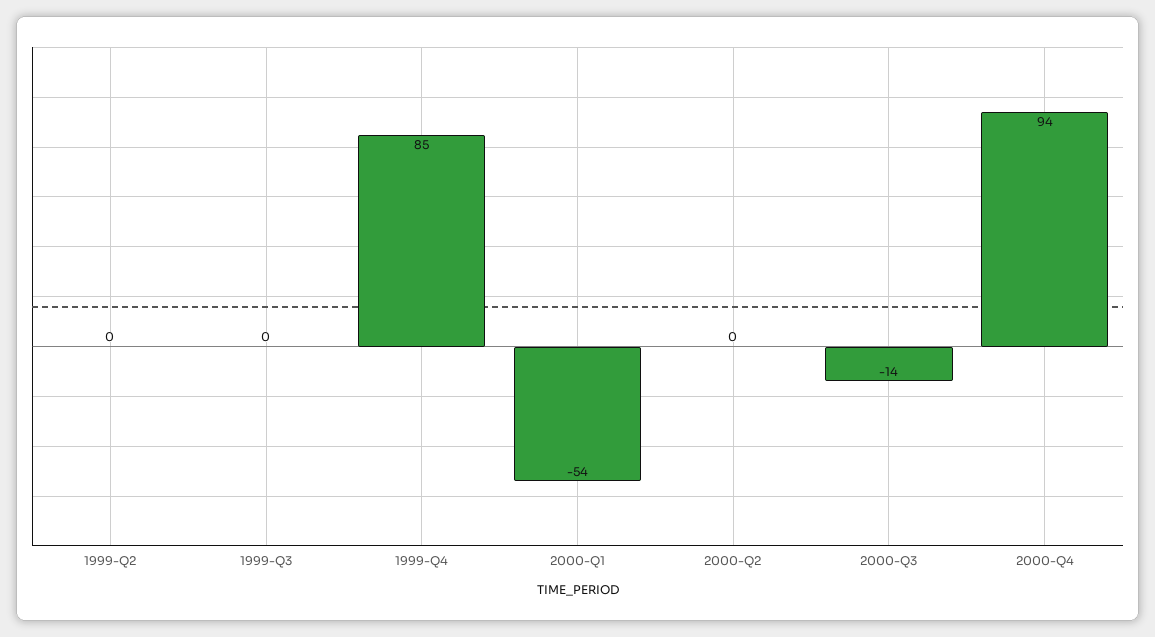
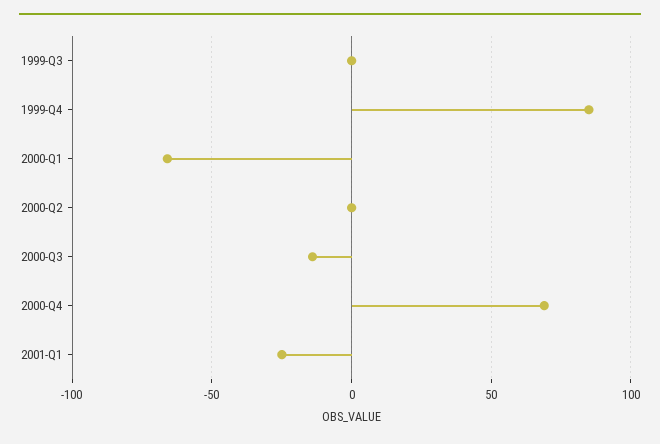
1999-Q2: 0 -> none
2000-Q1: -54 -> -65
2000-Q4: 94 -> 70
2001-Q1: none -> -25

